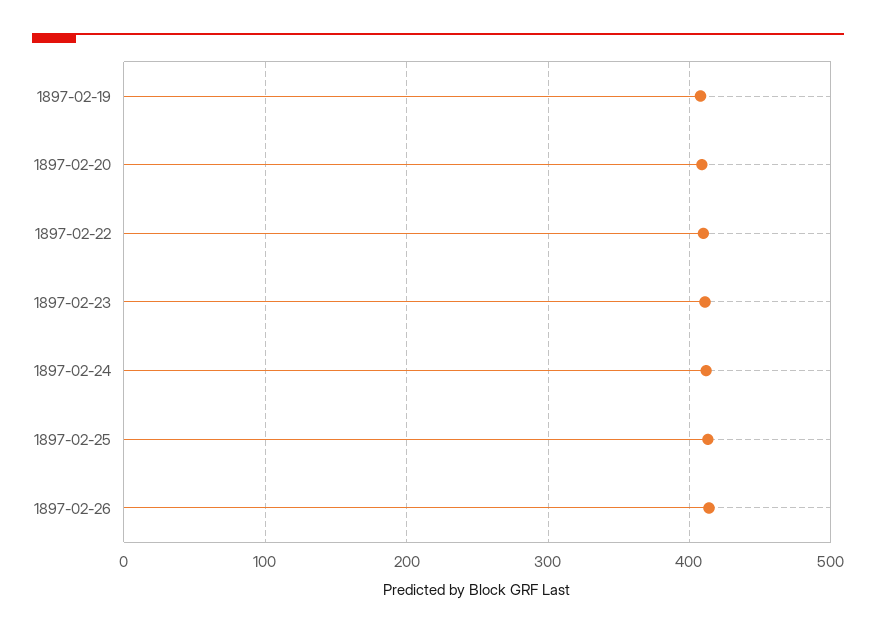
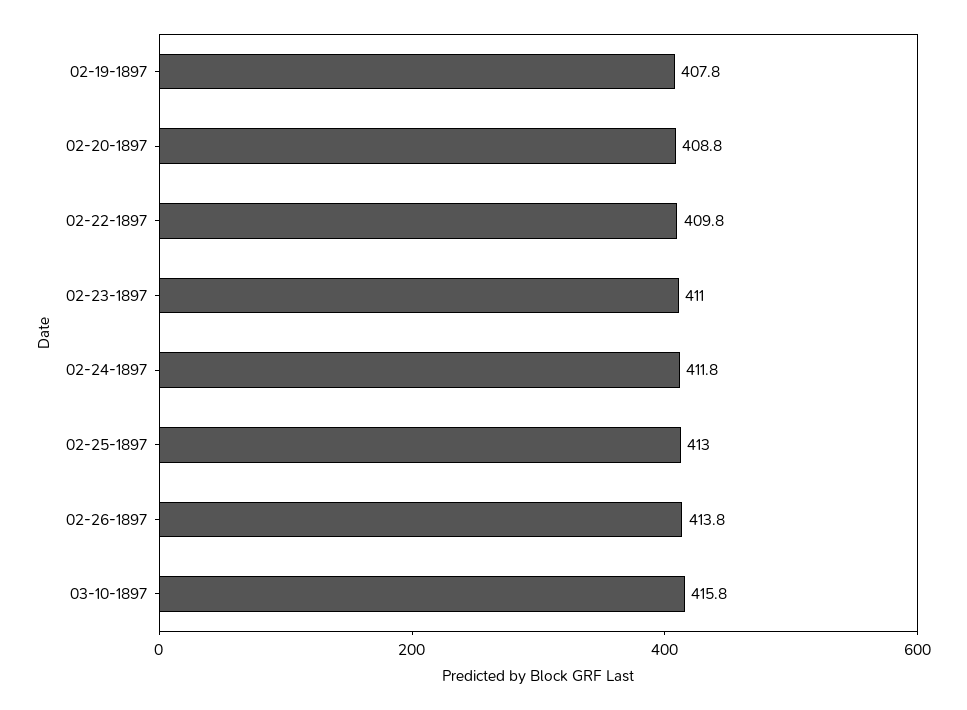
03-10-1897: none -> 415.8

